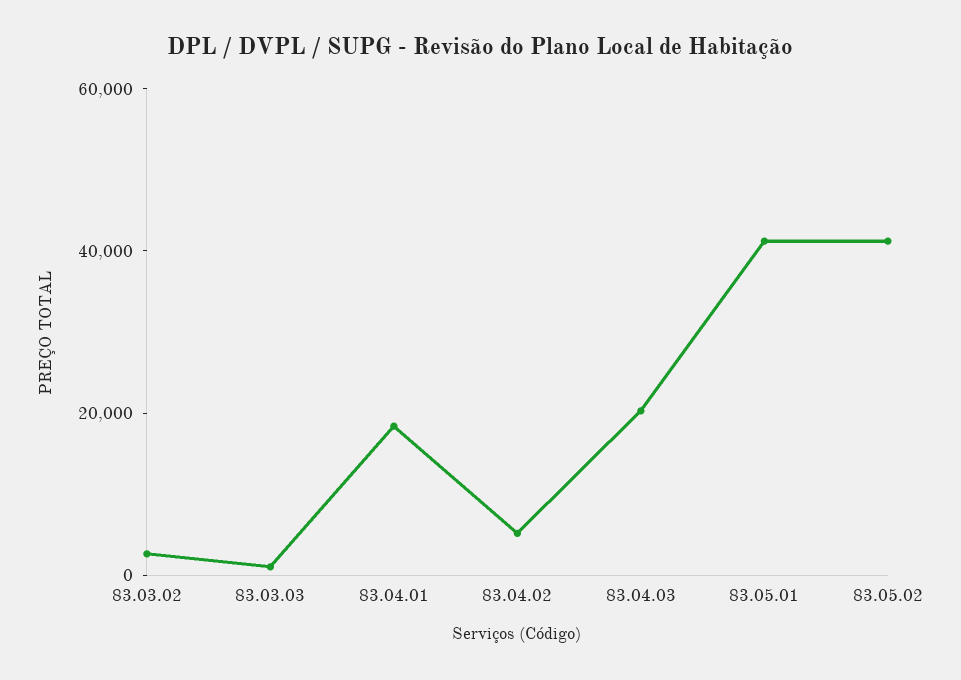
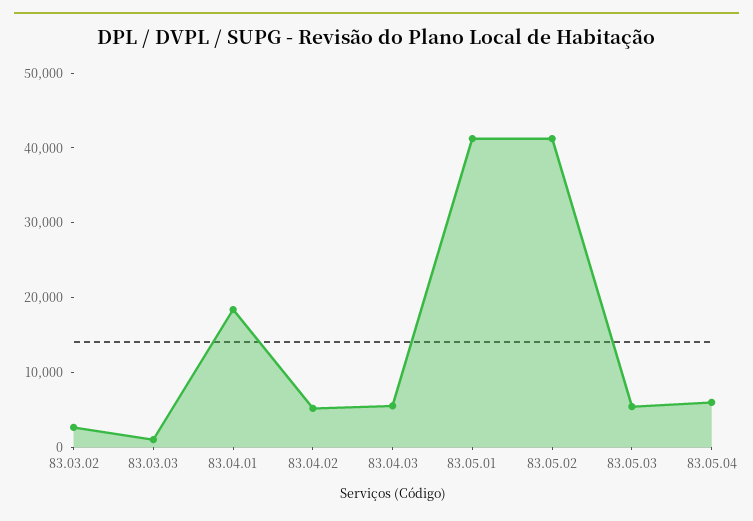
83.04.03: 20000 -> 6000
83.05.03: none -> 6000
83.05.04: none -> 6000

